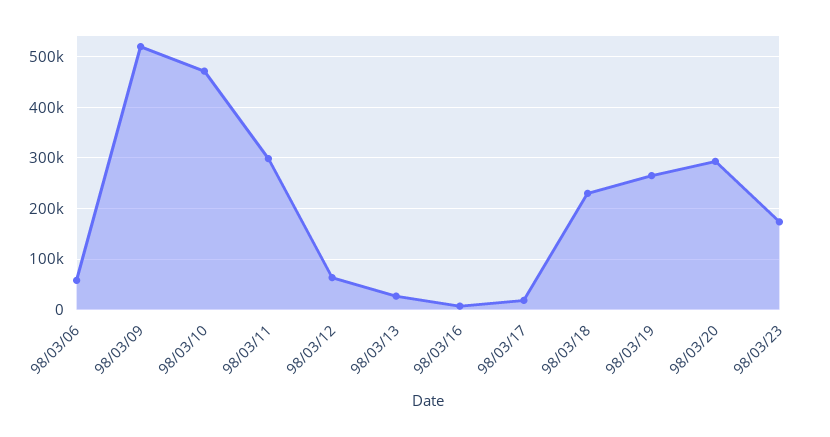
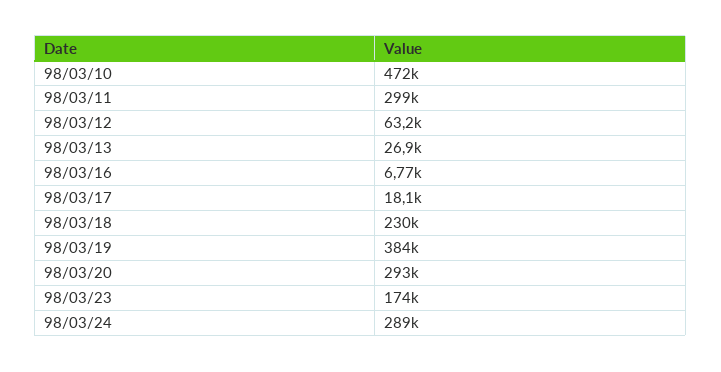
98/03/06: 60000 -> none
98/03/09: 520000 -> none
98/03/19: 260000 -> 384000
98/03/24: none -> 289000

